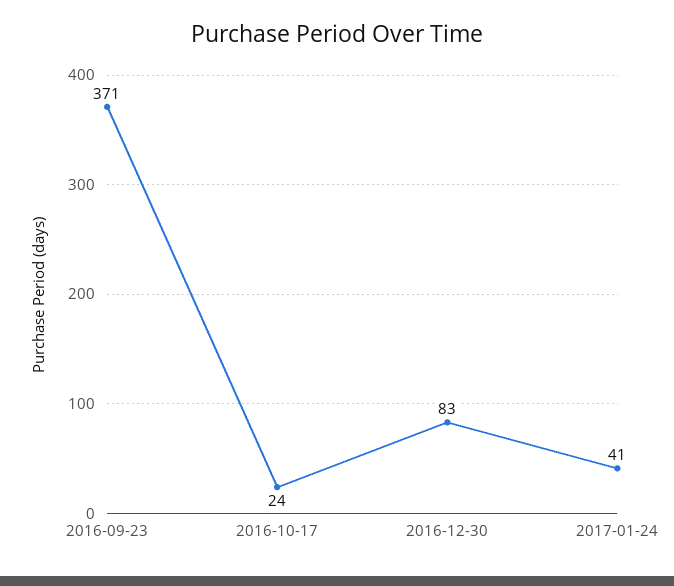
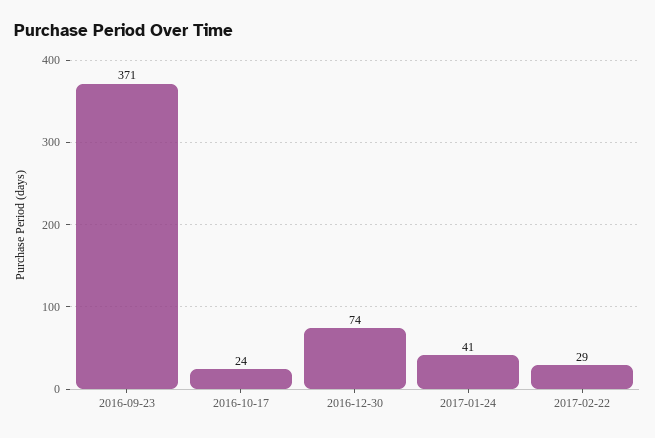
2016-12-30: 83 -> 74
2017-02-22: none -> 29

